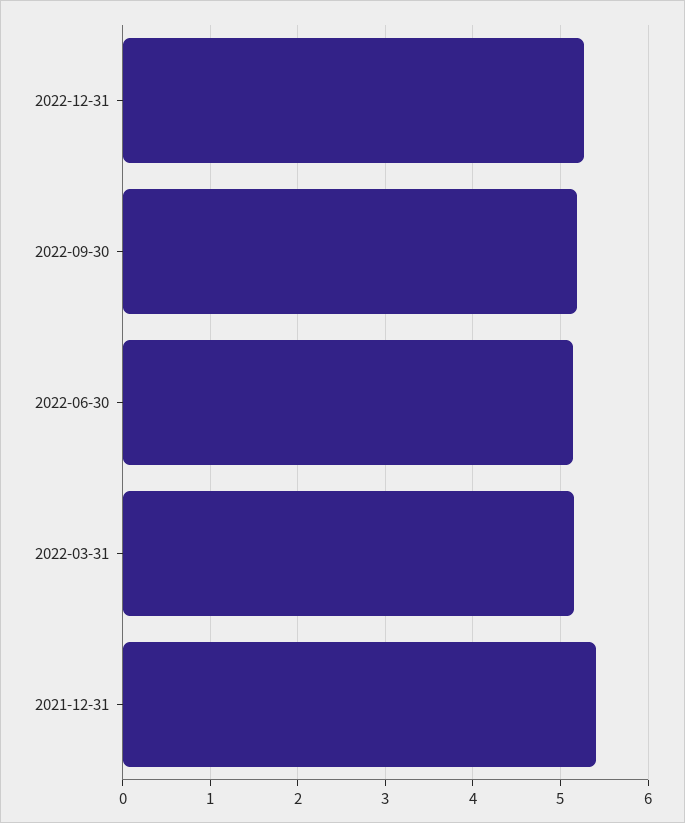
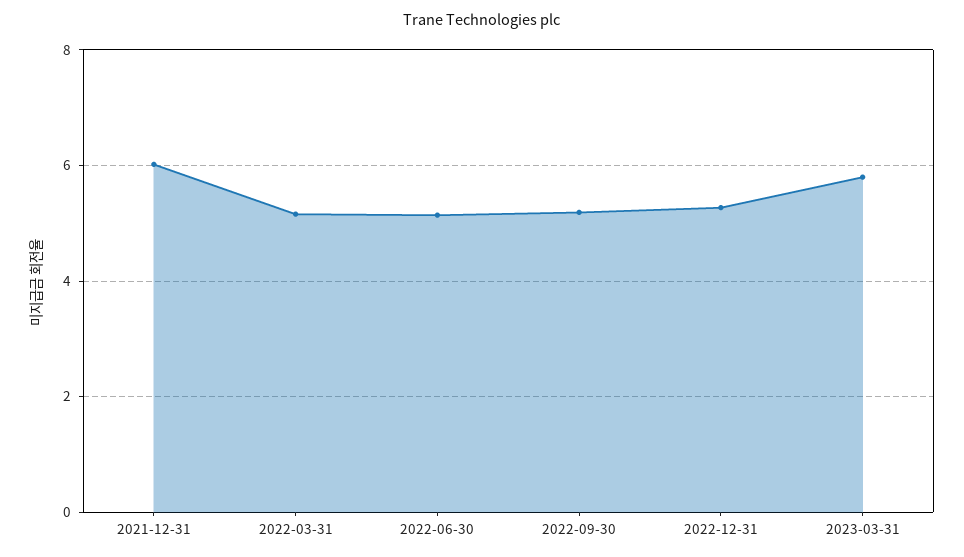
2021-12-31: 5.4 -> 6
2023-03-31: none -> 5.8

